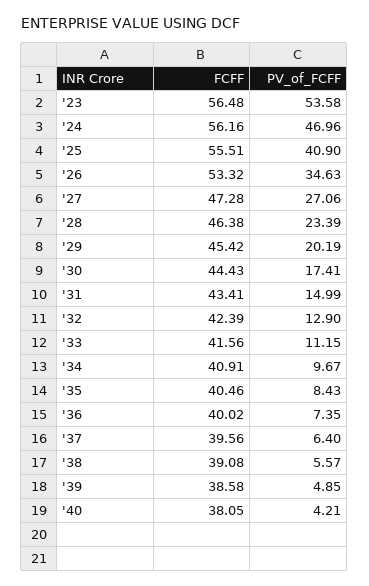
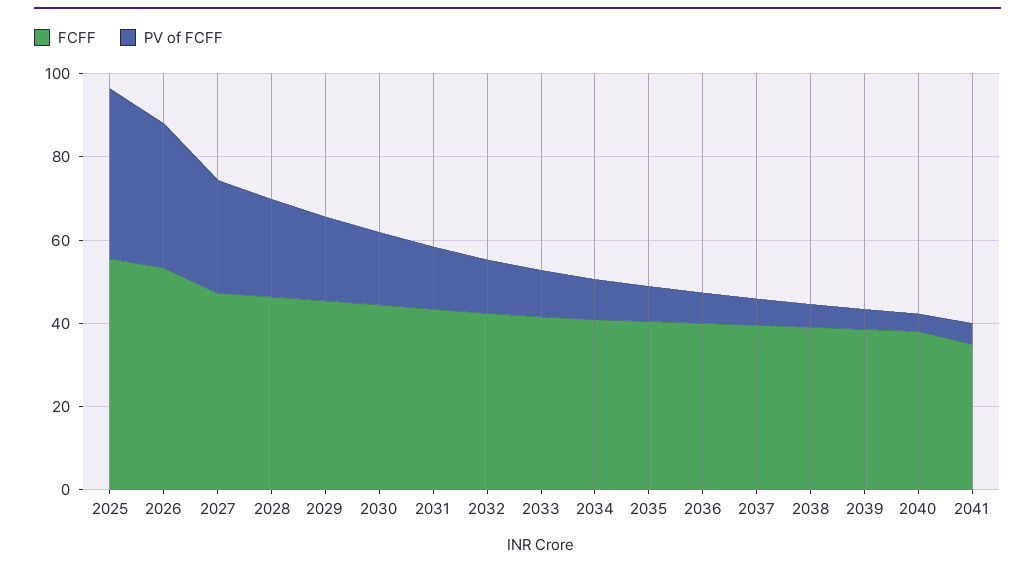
FCFF, '23: 56.48 -> none
PV_of_FCFF, '23: 53.58 -> none
FCFF, '24: 56.16 -> none
PV_of_FCFF, '24: 46.96 -> none
FCFF, 2041: none -> 35
PV_of_FCFF, 2041: none -> 5

